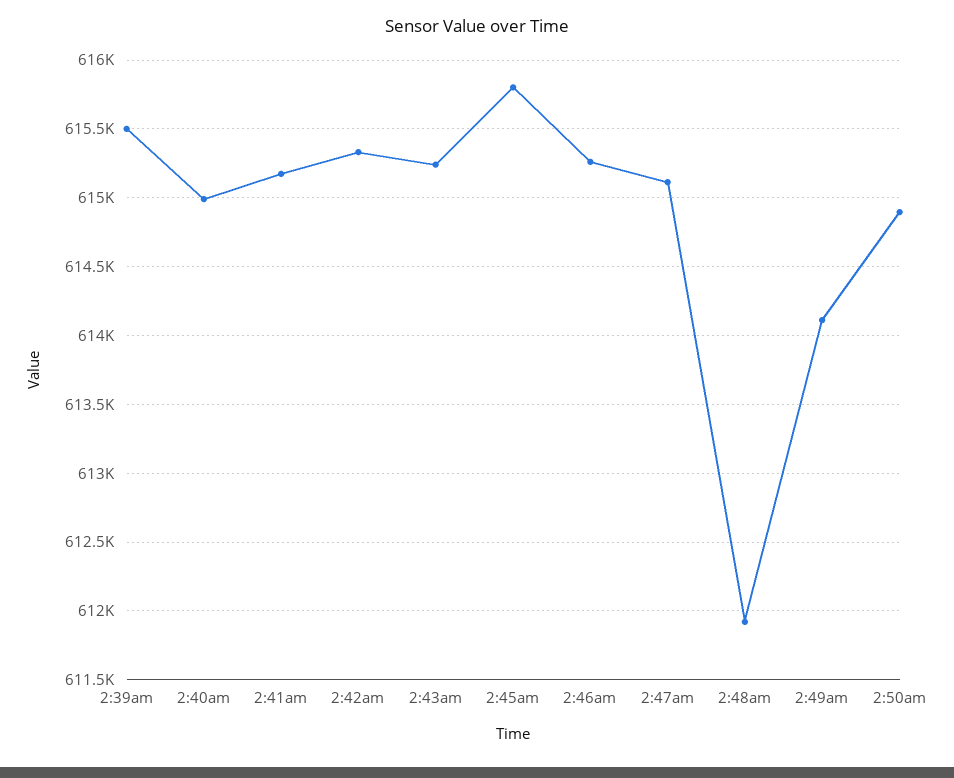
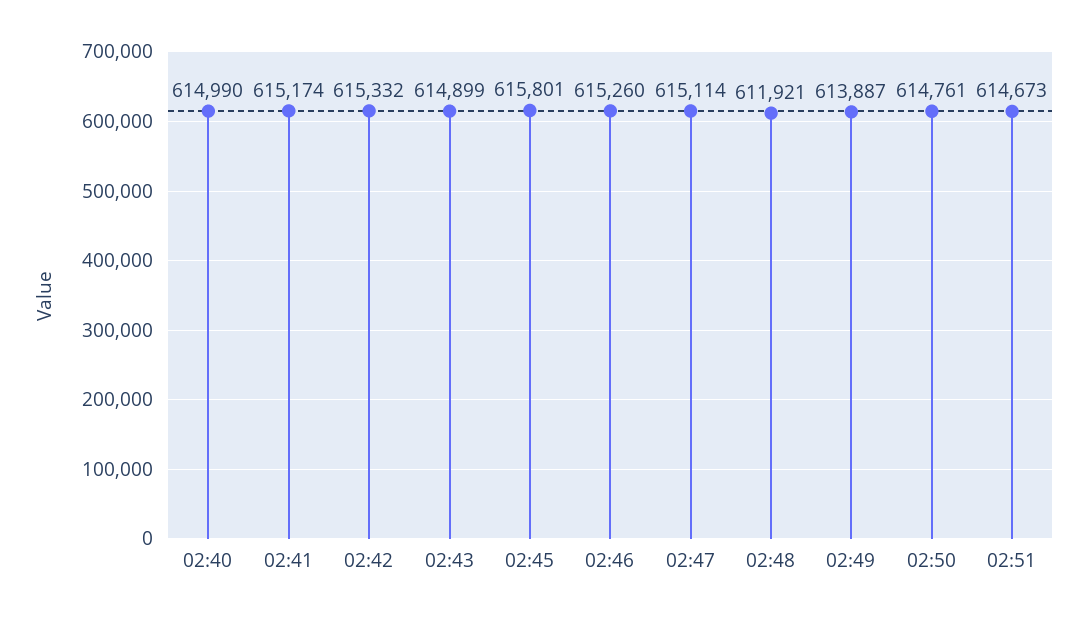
2:39am: 615500 -> none
2:43am: 615250 -> 614899
2:49am: 614100 -> 613887
2:50am: 614900 -> 614761
02:51: none -> 614673

